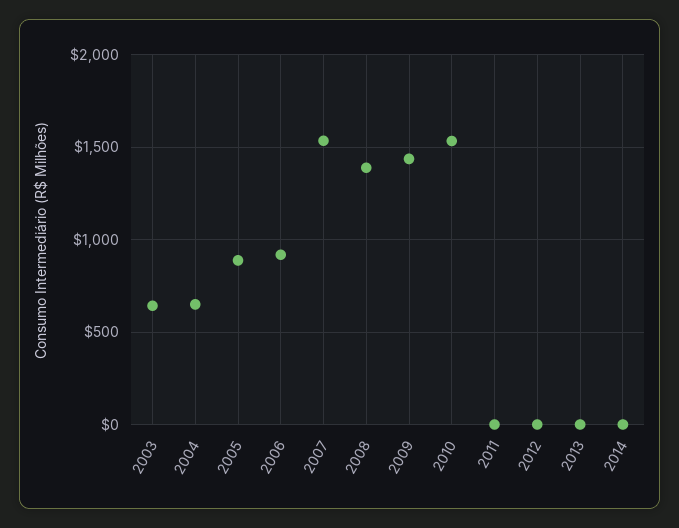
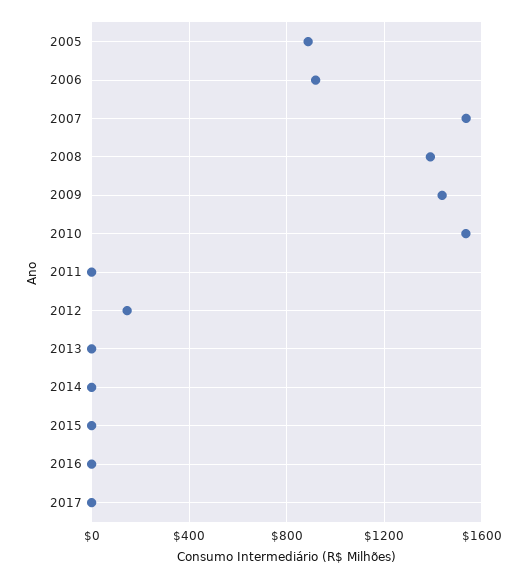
2003: 650 -> none
2004: 650 -> none
2012: 0 -> 150
2015: none -> 0
2016: none -> 0
2017: none -> 0

